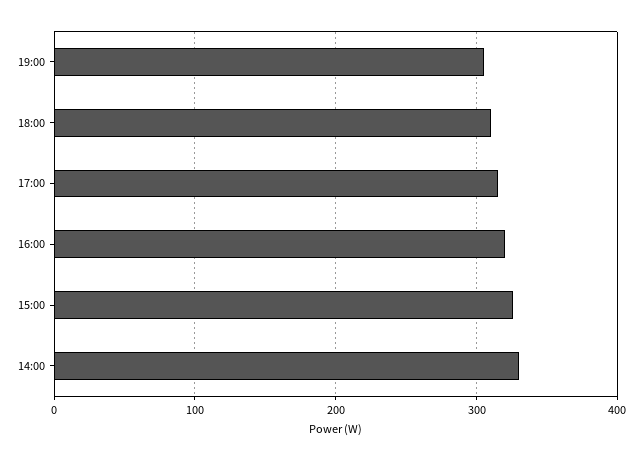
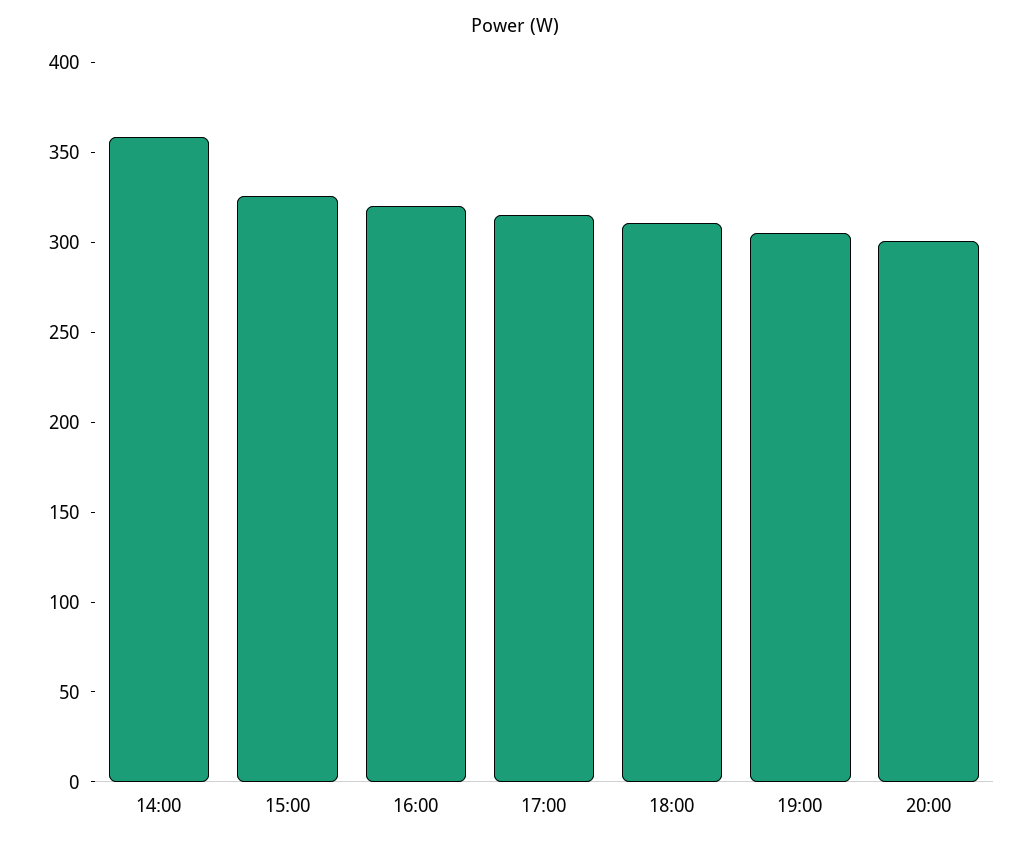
14:00: 330 -> 360
20:00: none -> 300

